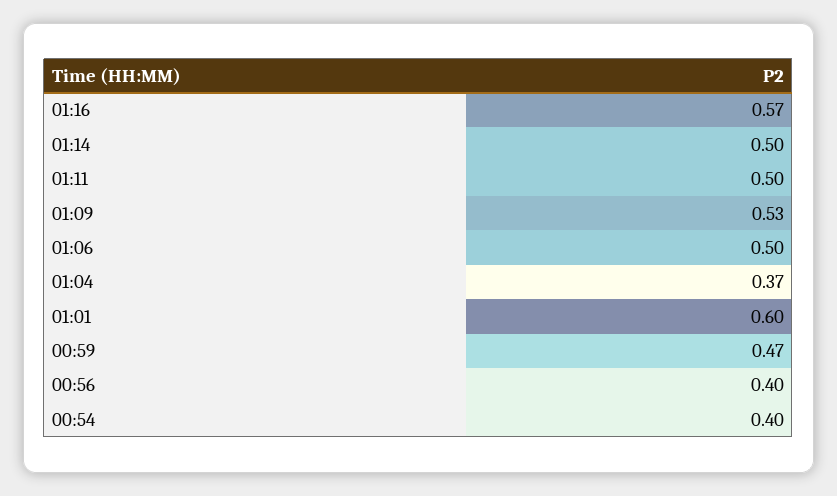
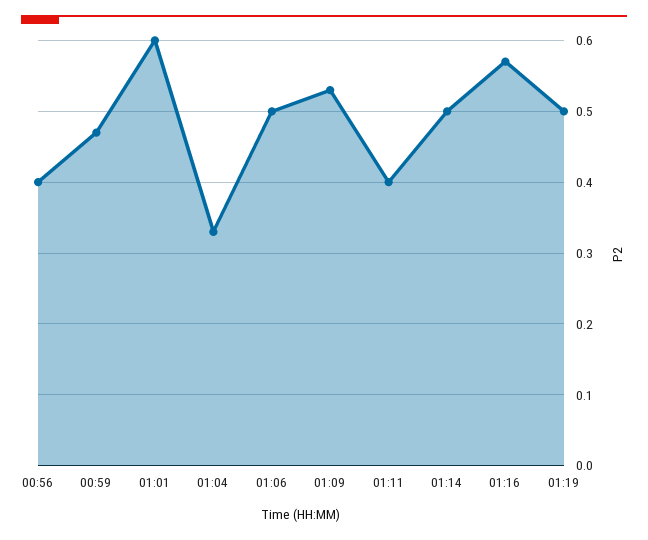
01:11: 0.5 -> 0.4
01:04: 0.37 -> 0.33
00:54: 0.4 -> none
01:19: none -> 0.5

